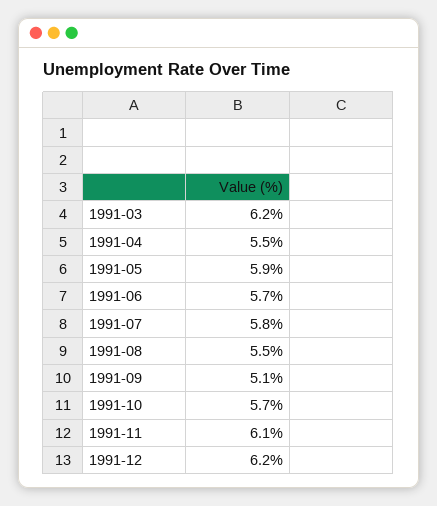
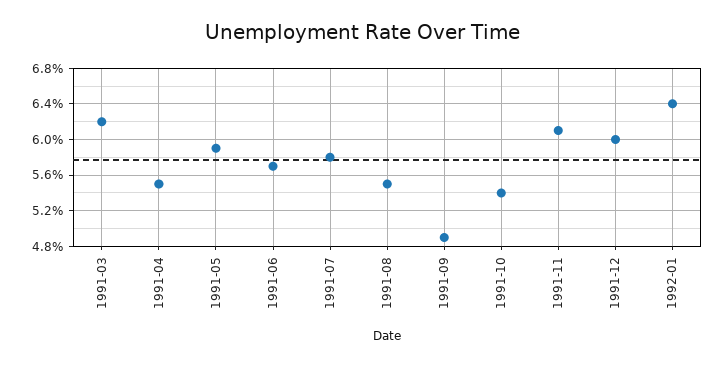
1991-09: 5.1 -> 4.9
1991-10: 5.7 -> 5.4
1991-12: 6.2 -> 6
1992-01: none -> 6.4

